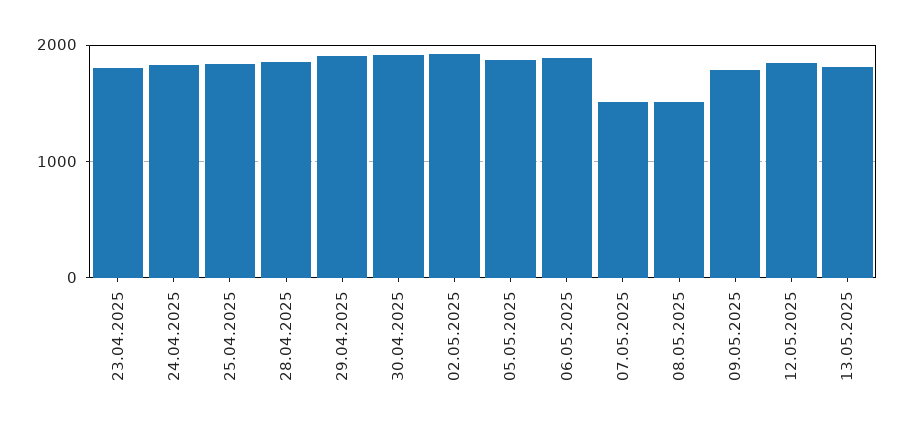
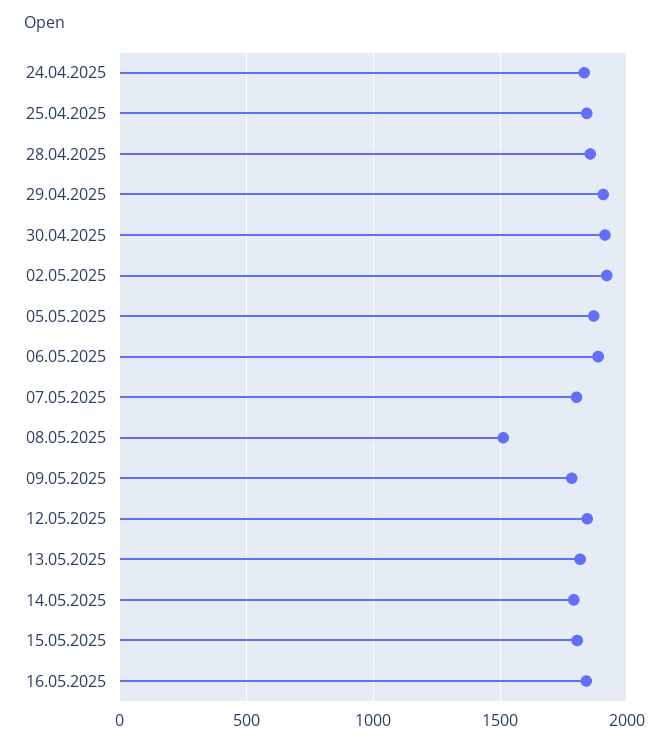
23.04.2025: 1800 -> none
07.05.2025: 1500 -> 1800
14.05.2025: none -> 1800
15.05.2025: none -> 1800
16.05.2025: none -> 1850

